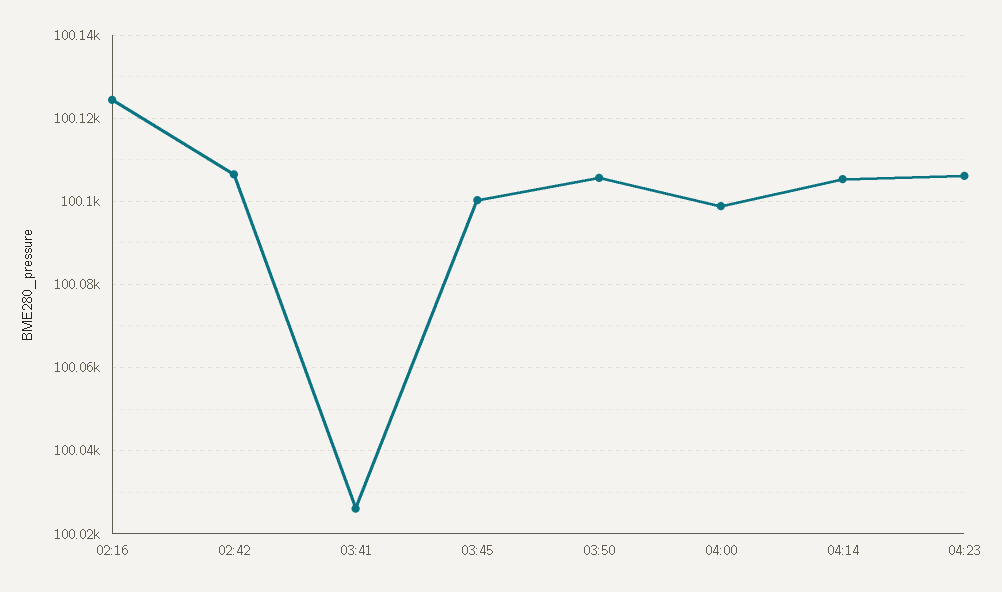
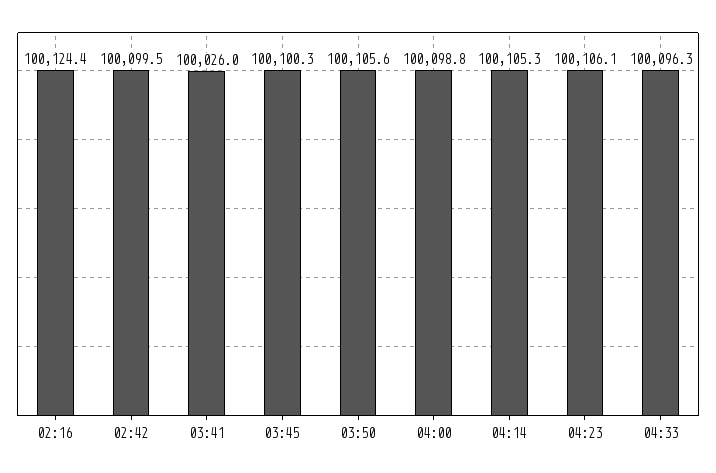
02:42: 100106 -> 100099.5
04:33: none -> 100096.3

